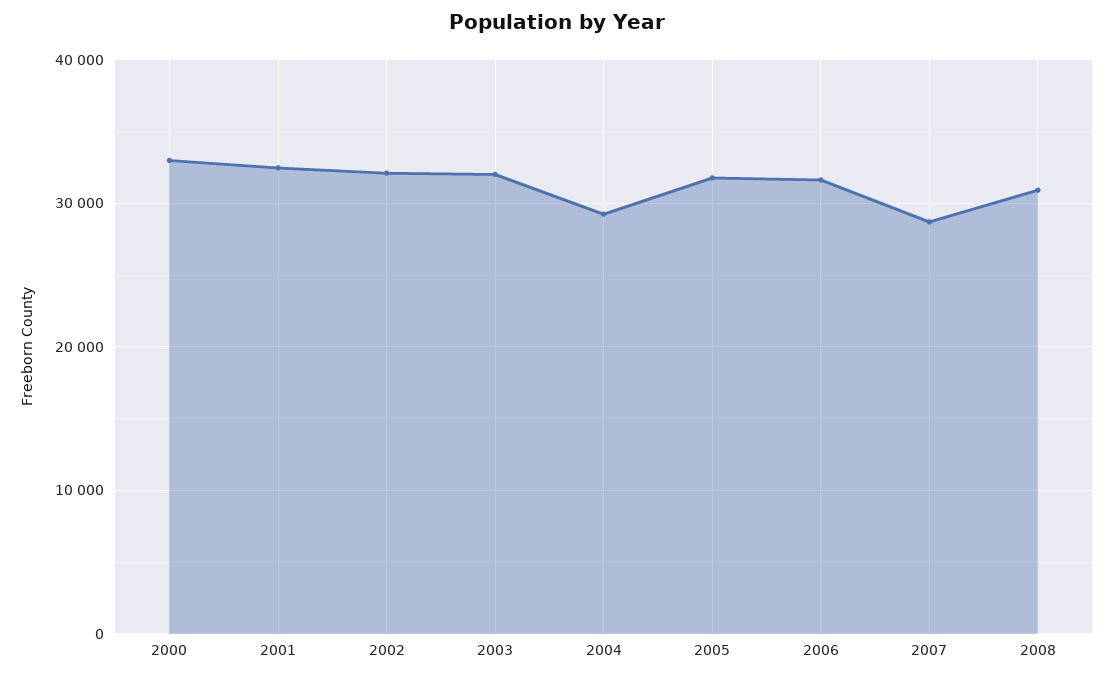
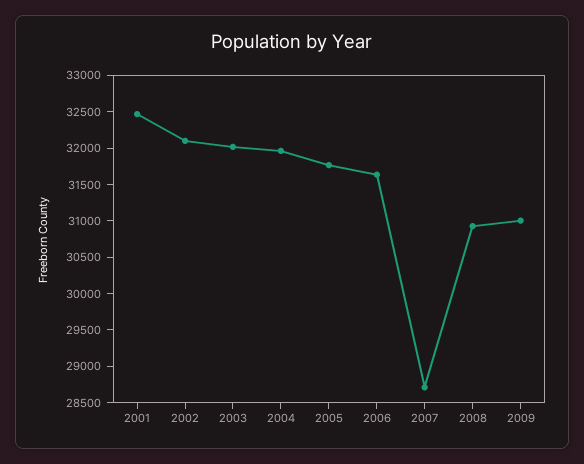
2000: 33000 -> none
2004: 29000 -> 32000
2009: none -> 31000

